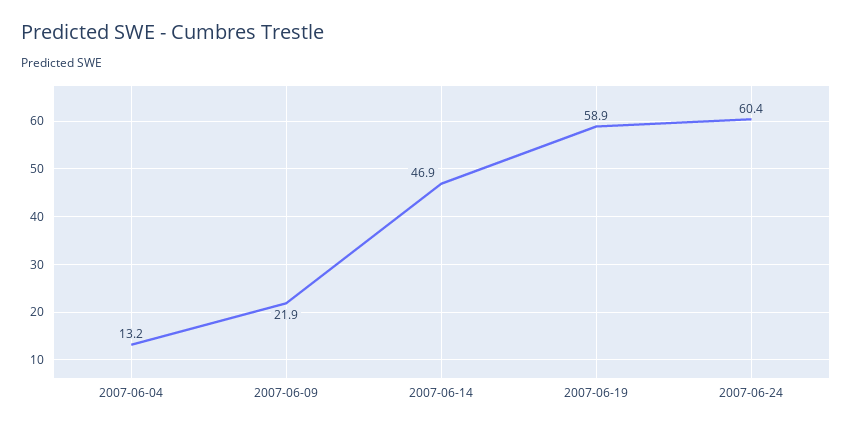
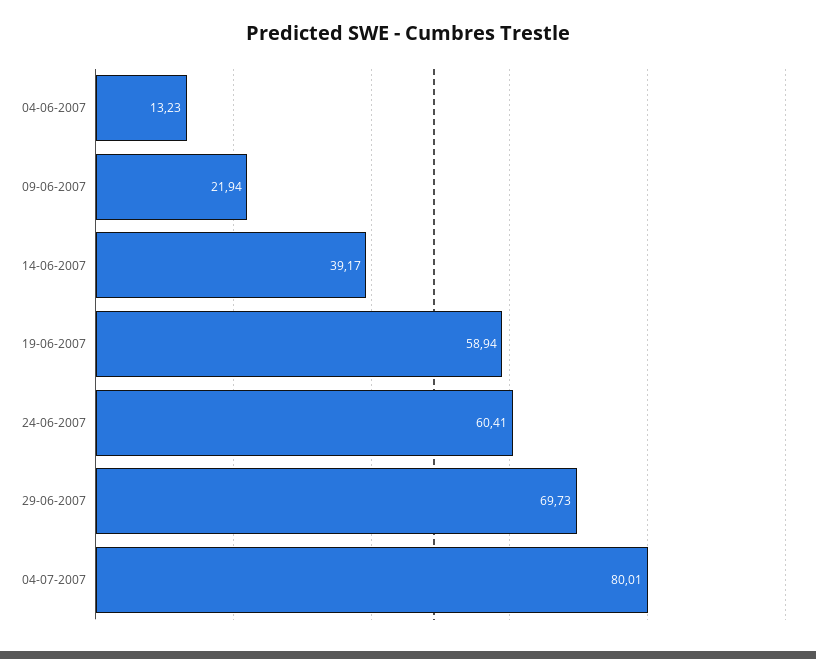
2007-06-14: 46.9 -> 39.17
29-06-2007: none -> 69.73
04-07-2007: none -> 80.01

